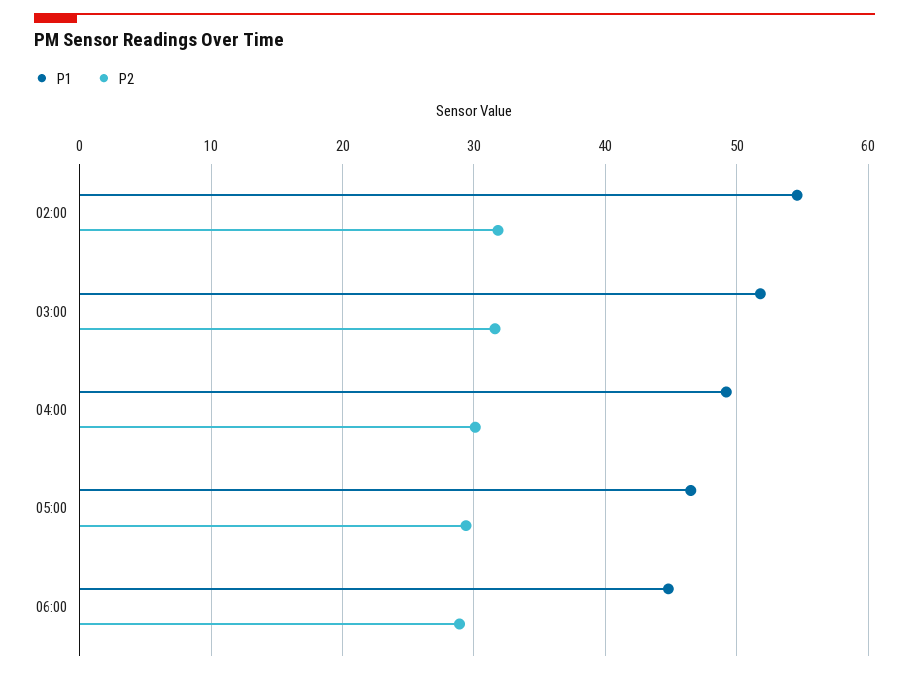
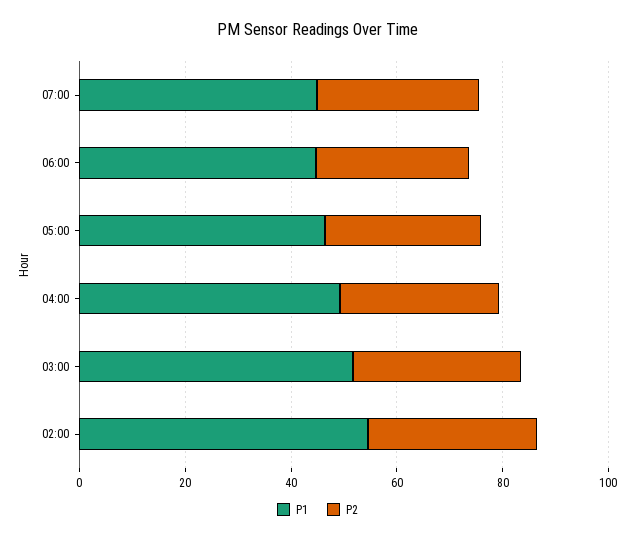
P1, 07:00: none -> 45
P2, 07:00: none -> 30

